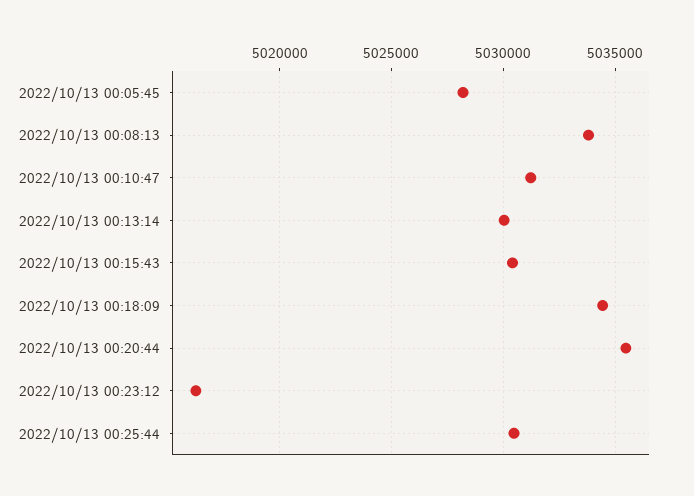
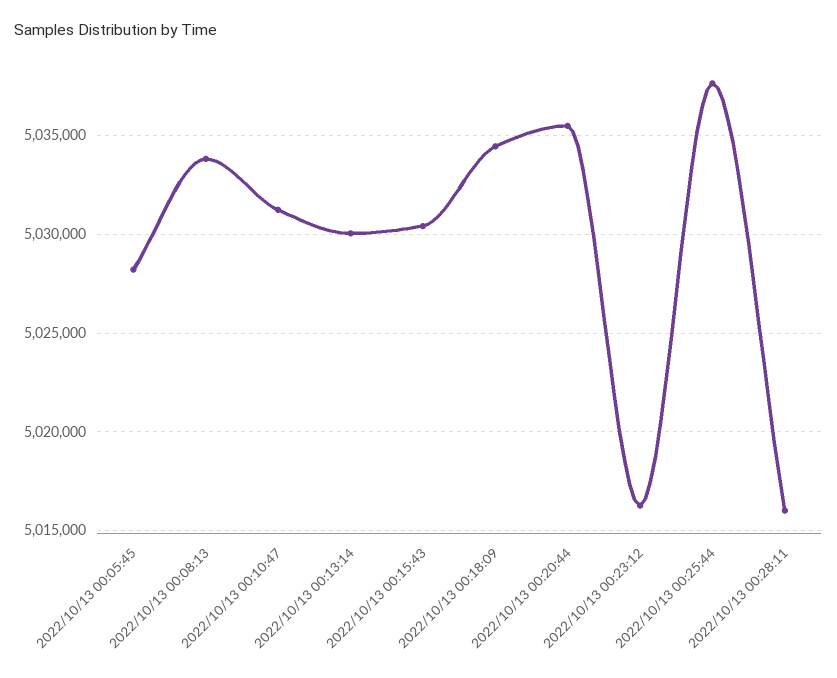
2022/10/13 00:25:44: 5030500 -> 5037500
2022/10/13 00:28:11: none -> 5016000

